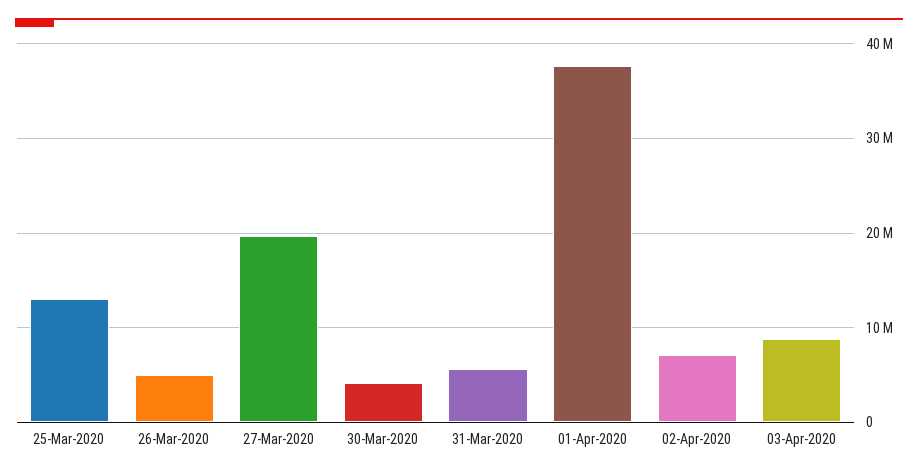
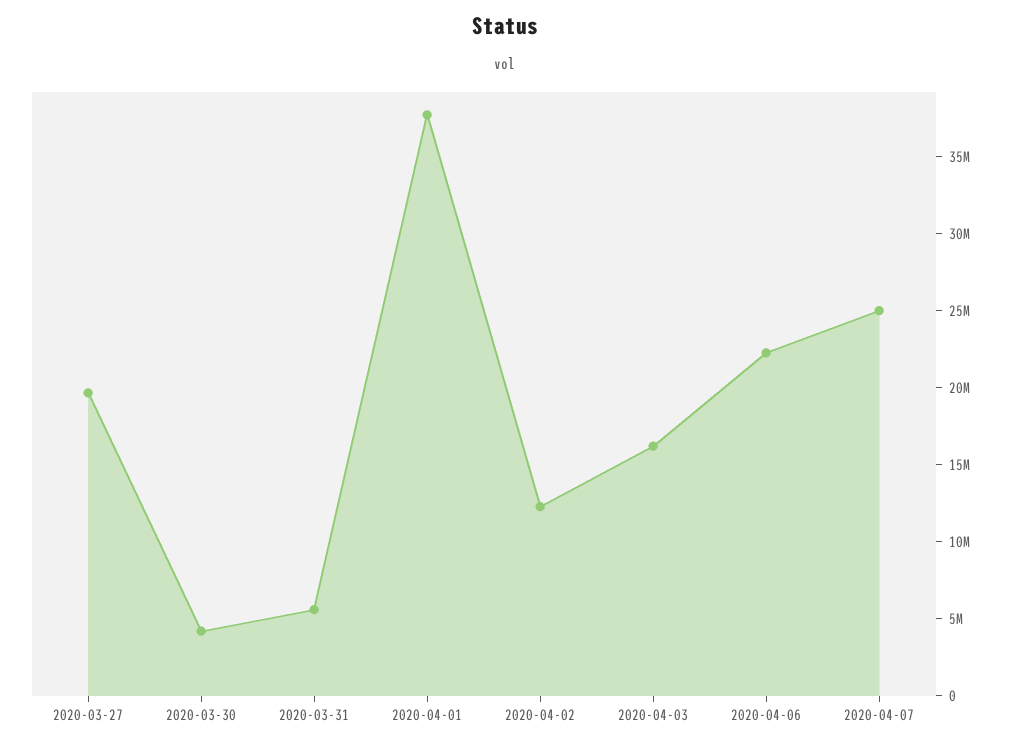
25-Mar-2020: 13000000 -> none
26-Mar-2020: 5000000 -> none
02-Apr-2020: 7000000 -> 12000000
03-Apr-2020: 9000000 -> 16000000
2020-04-06: none -> 22000000
2020-04-07: none -> 25000000

